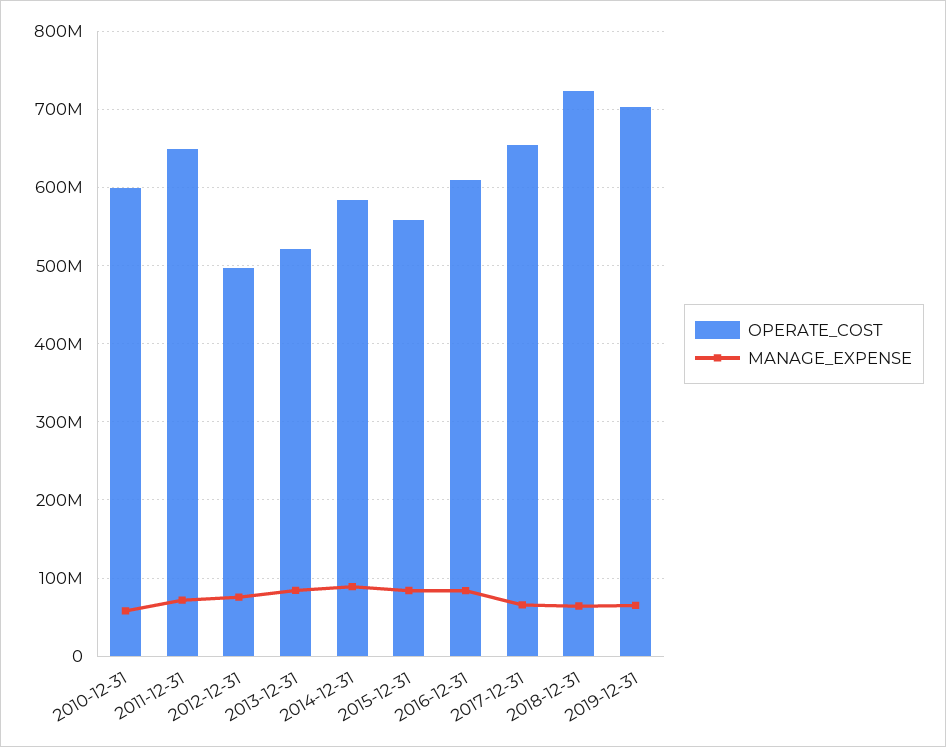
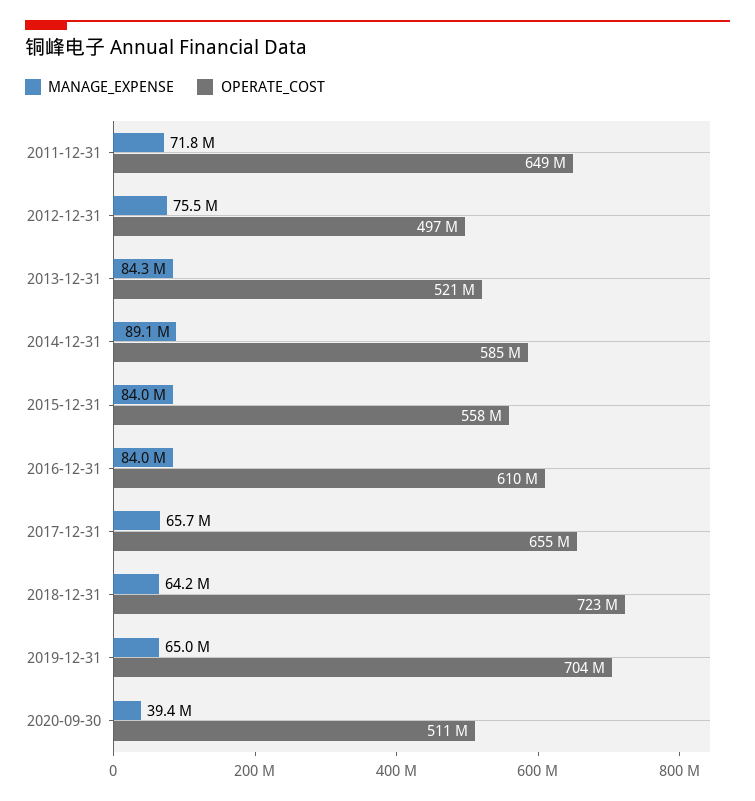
OPERATE_COST, 2010-12-31: 600000000 -> none
MANAGE_EXPENSE, 2010-12-31: 60000000 -> none
MANAGE_EXPENSE, 2020-09-30: none -> 39400000
OPERATE_COST, 2020-09-30: none -> 511000000

